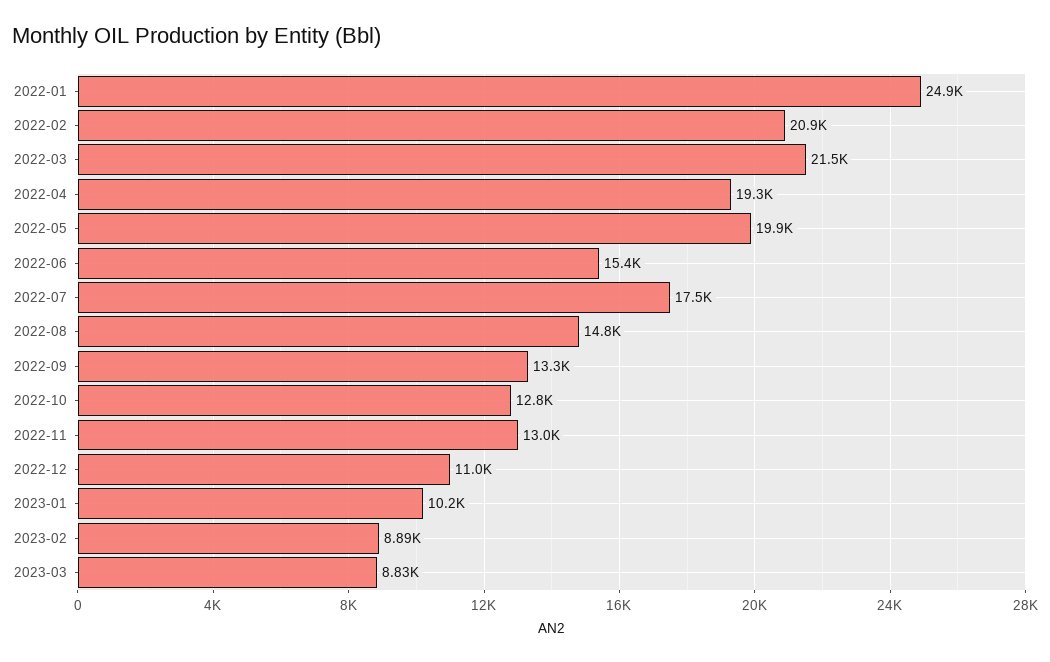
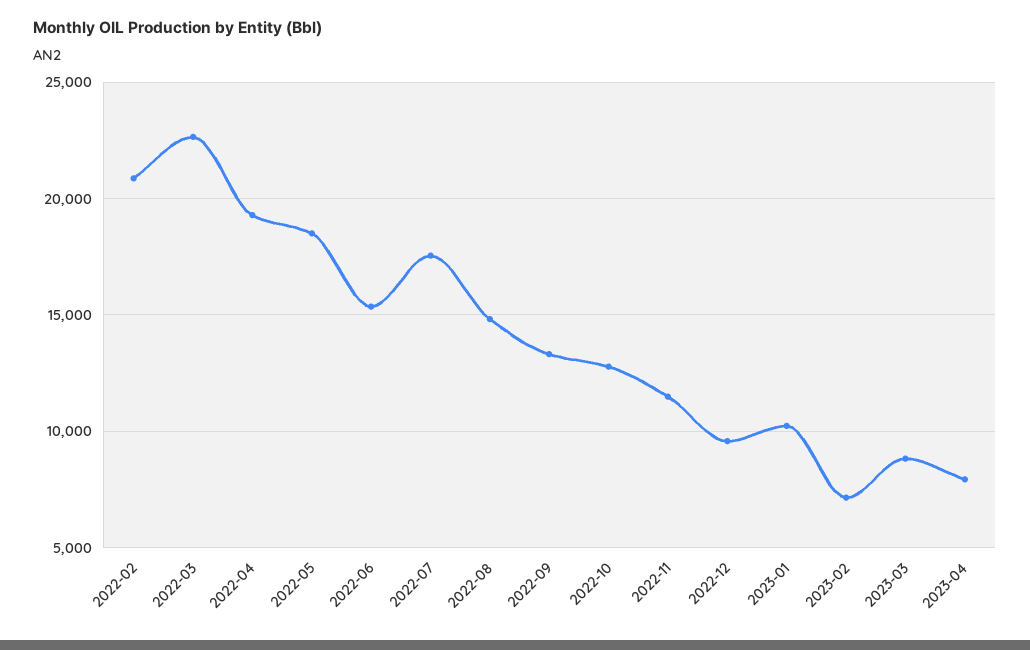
2022-01: 24900 -> none
2022-03: 21500 -> 22500
2022-05: 19900 -> 18500
2022-11: 13000 -> 11500
2022-12: 11000 -> 9500
2023-02: 8890 -> 7000
2023-04: none -> 8000

